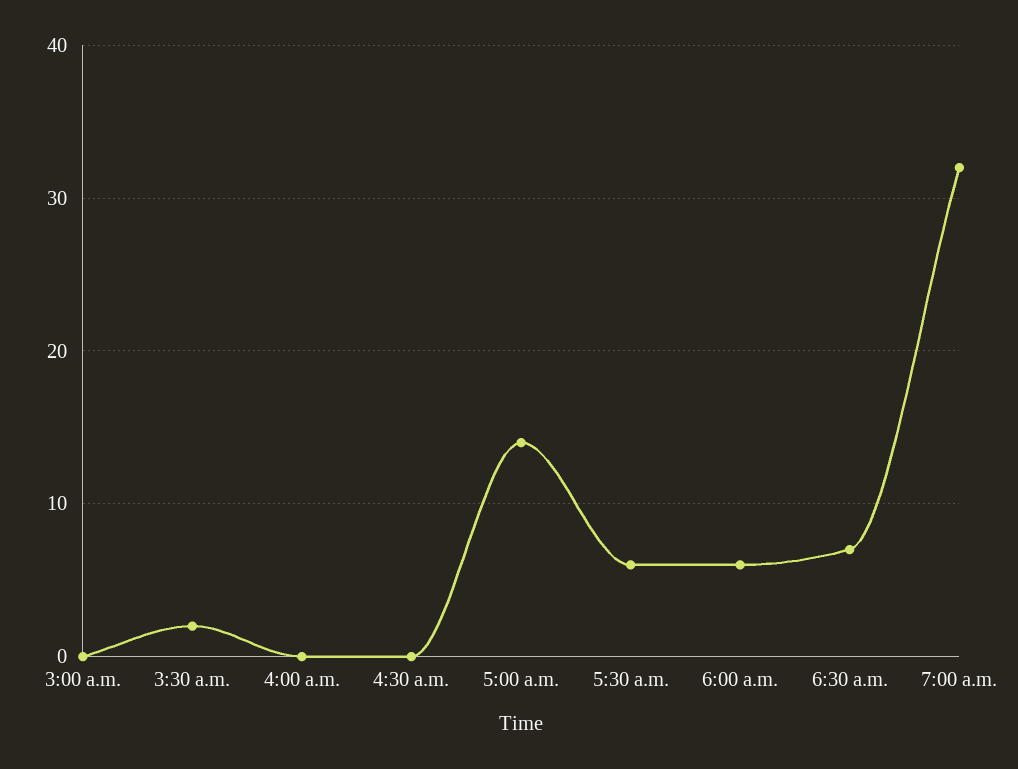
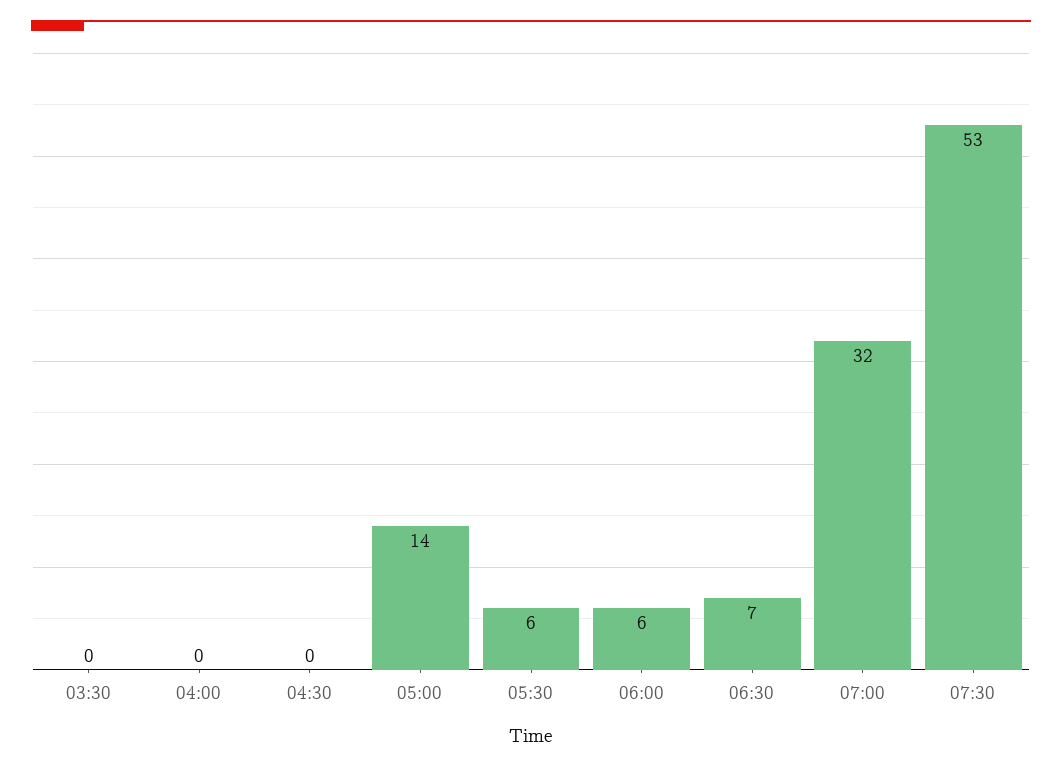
3:00 a.m.: 0 -> none
3:30 a.m.: 2 -> 0
07:30: none -> 53

